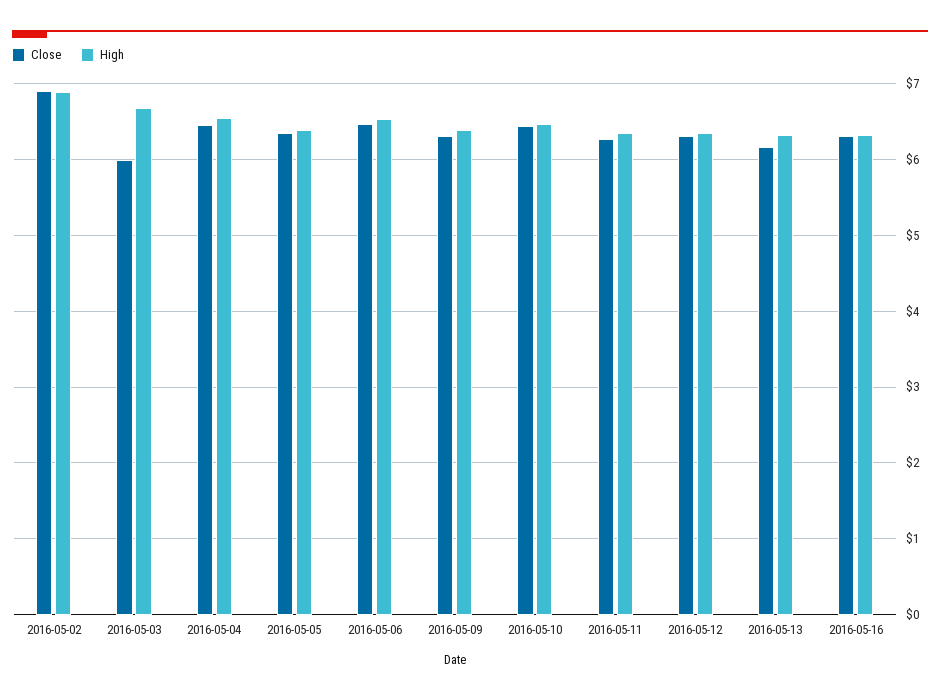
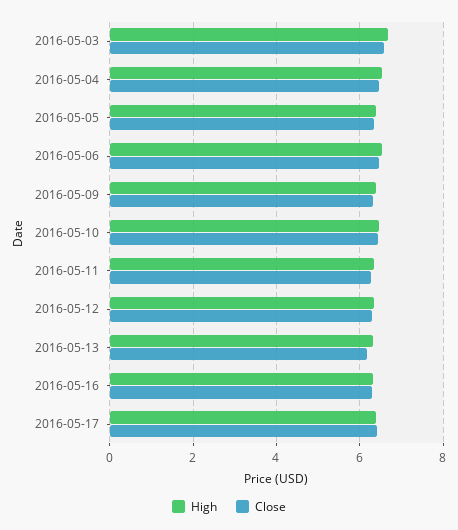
Close, 2016-05-02: 6.9 -> none
High, 2016-05-02: 6.9 -> none
Close, 2016-05-03: 6 -> 6.6
High, 2016-05-17: none -> 6.4
Close, 2016-05-17: none -> 6.4

